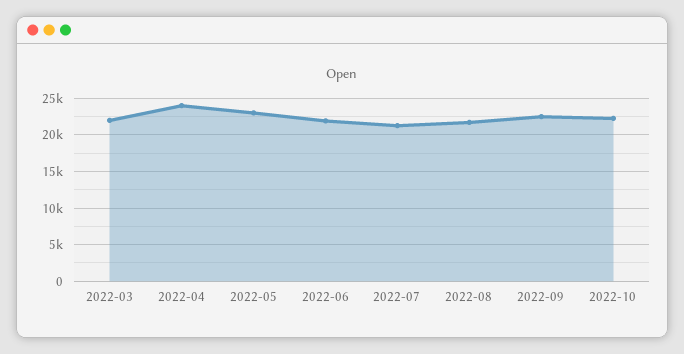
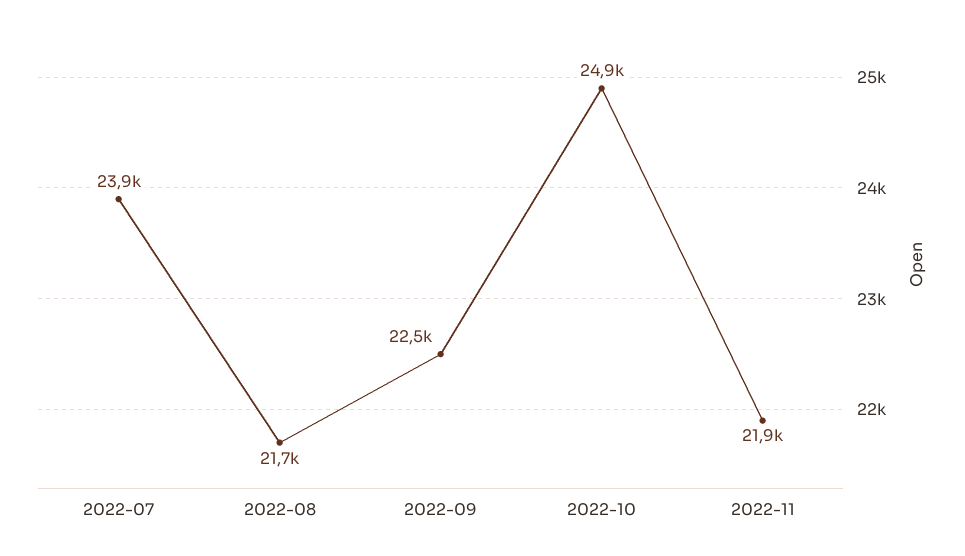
2022-03: 22000 -> none
2022-04: 24000 -> none
2022-05: 23000 -> none
2022-06: 22000 -> none
2022-07: 21000 -> 23900
2022-10: 22000 -> 24900
2022-11: none -> 21900

